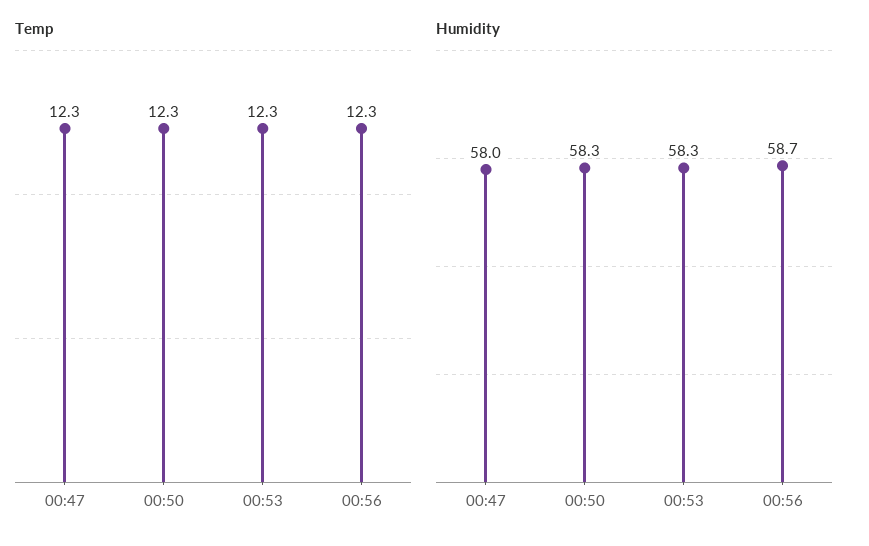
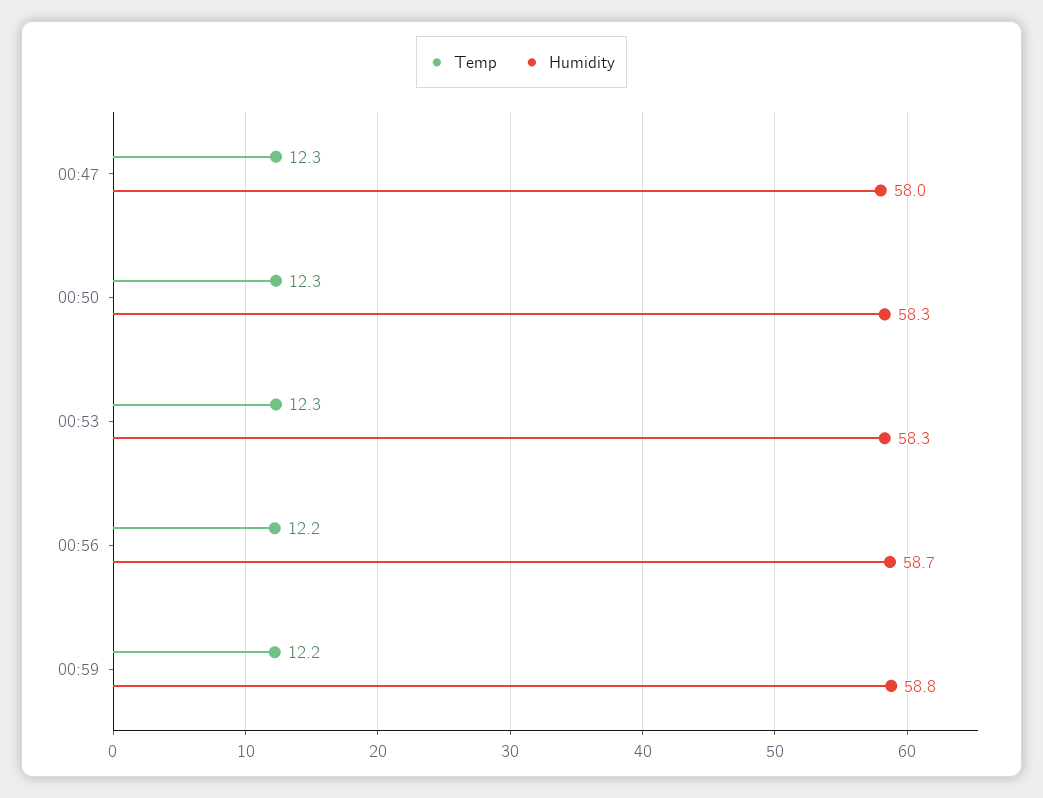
Temp, 00:56: 12.3 -> 12.2
Temp, 00:59: none -> 12.2
Humidity, 00:59: none -> 58.8

